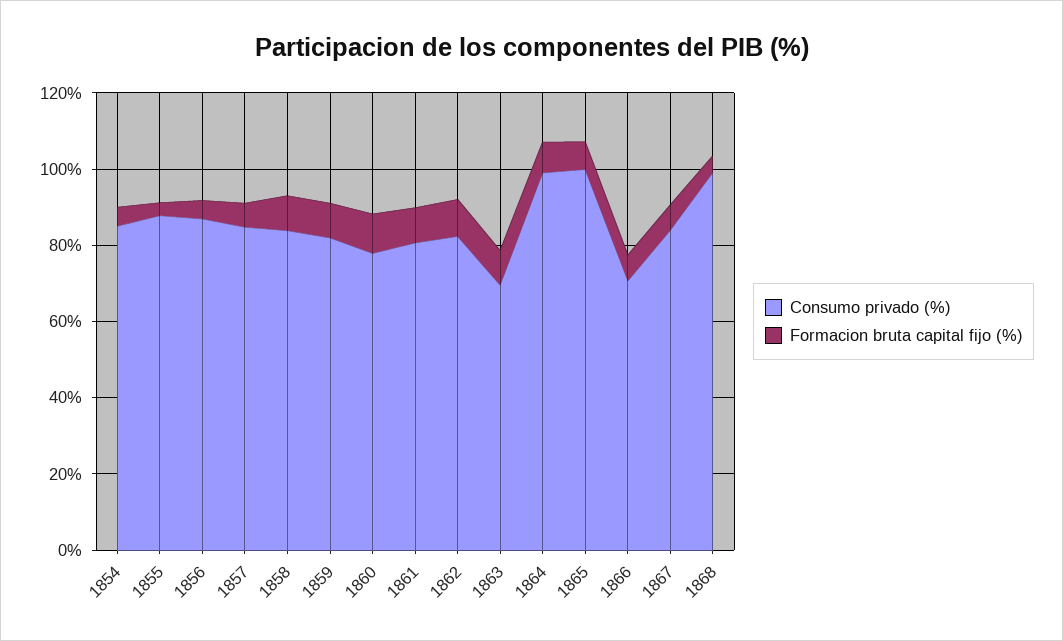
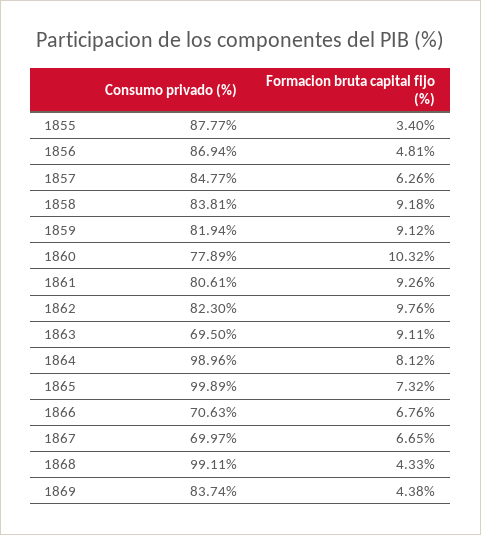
Consumo privado (%), 1854: 85 -> none
Formacion bruta capital fijo (%), 1854: 5 -> none
Consumo privado (%), 1867: 85 -> 69.97
Consumo privado (%), 1869: none -> 83.74
Formacion bruta capital fijo (%), 1869: none -> 4.38

